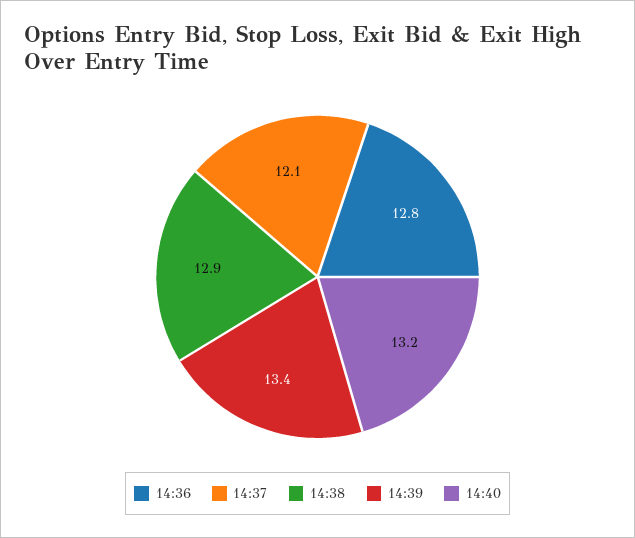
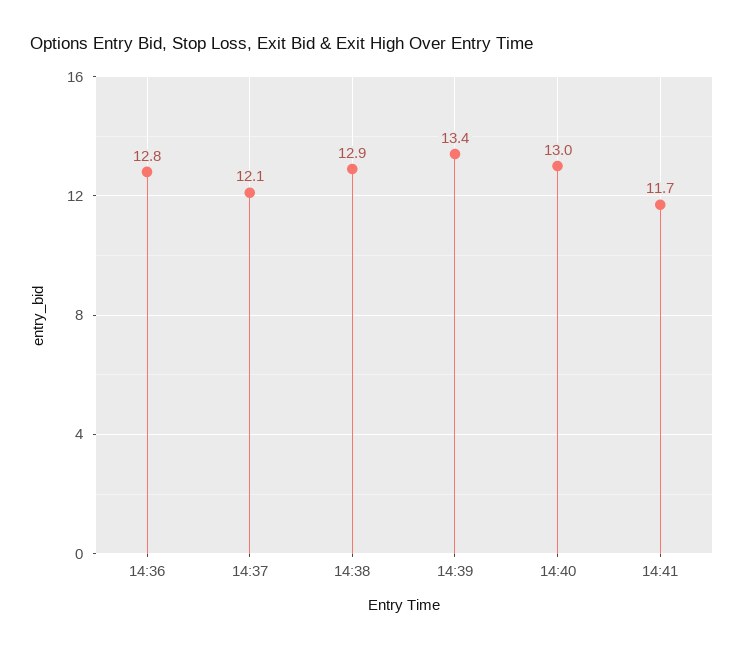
14:40: 13.2 -> 13
14:41: none -> 11.7

